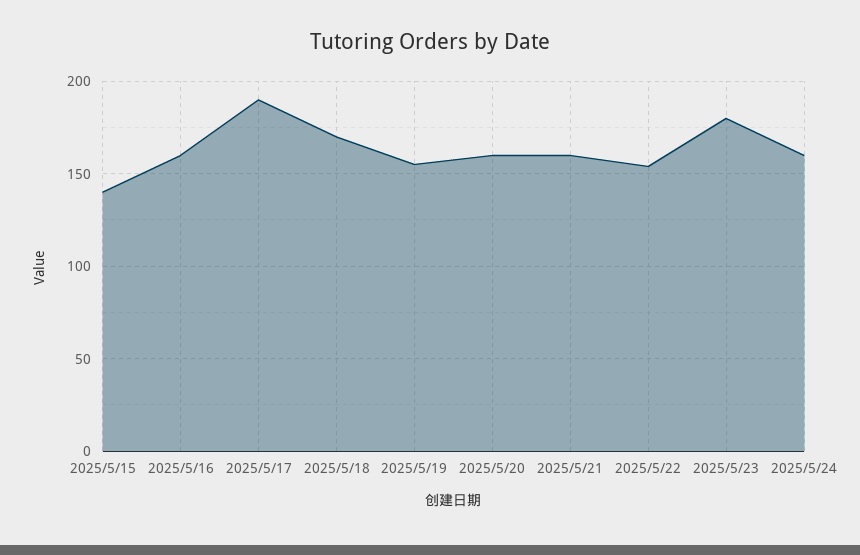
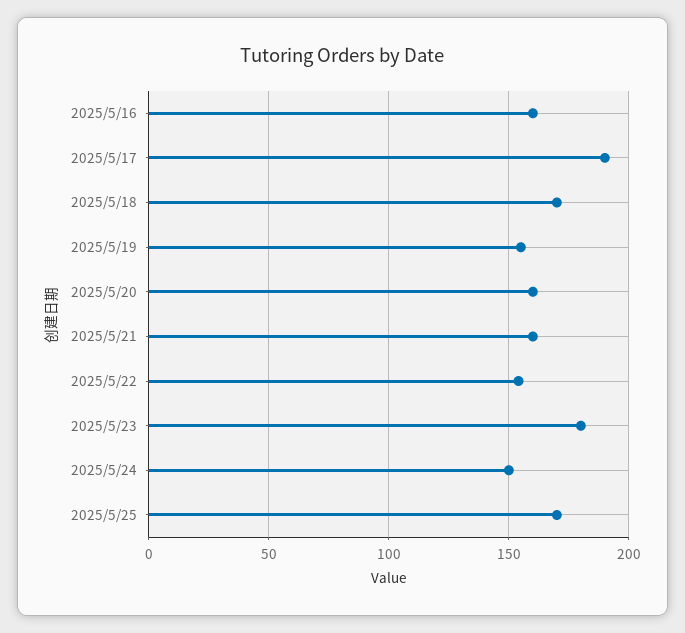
2025/5/15: 140 -> none
2025/5/24: 160 -> 150
2025/5/25: none -> 170

